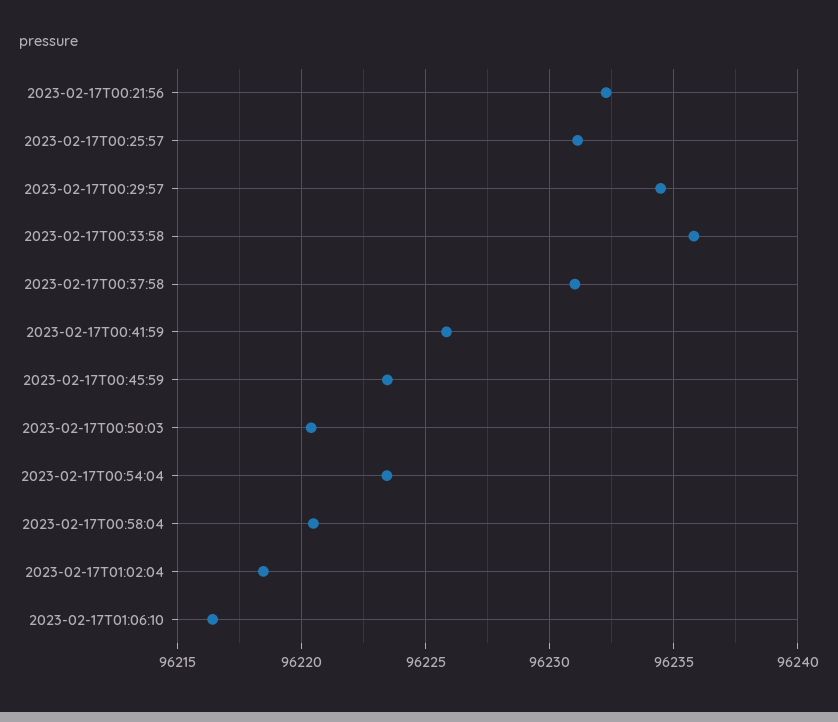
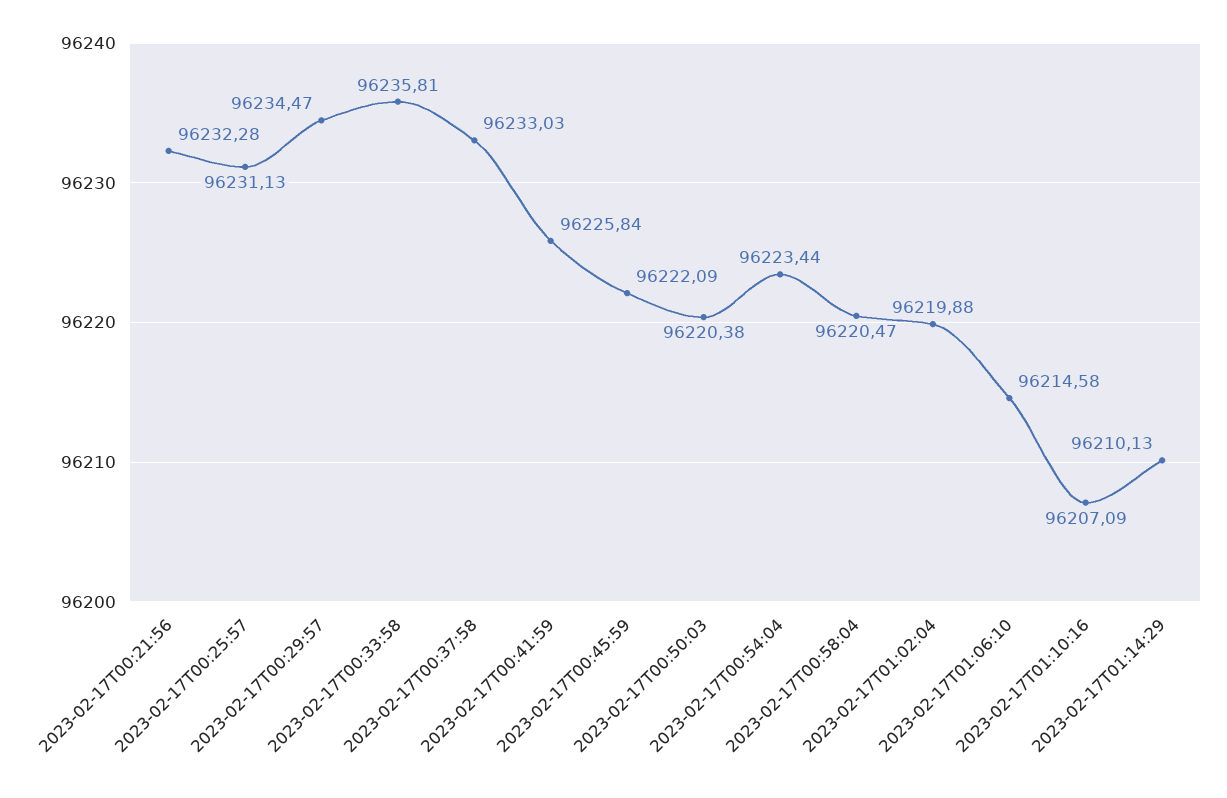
2023-02-17T00:37:58: 96231 -> 96233.03
2023-02-17T00:45:59: 96223.5 -> 96222.09
2023-02-17T01:02:04: 96218.5 -> 96219.88
2023-02-17T01:06:10: 96216.5 -> 96214.58
2023-02-17T01:10:16: none -> 96207.09
2023-02-17T01:14:29: none -> 96210.13

